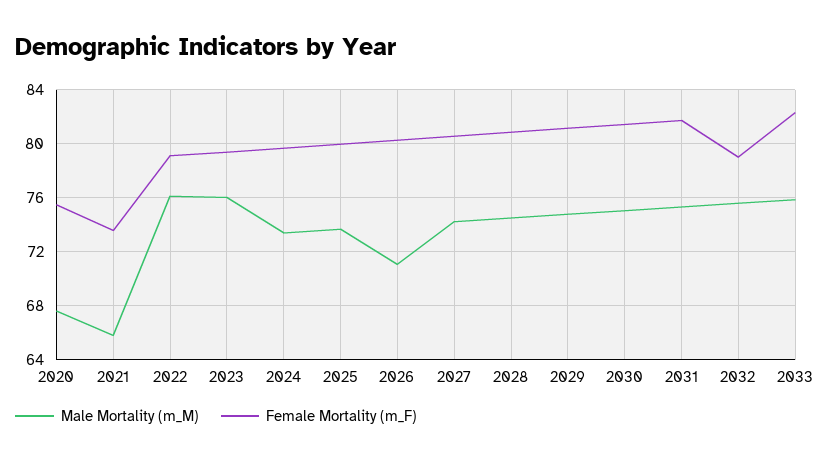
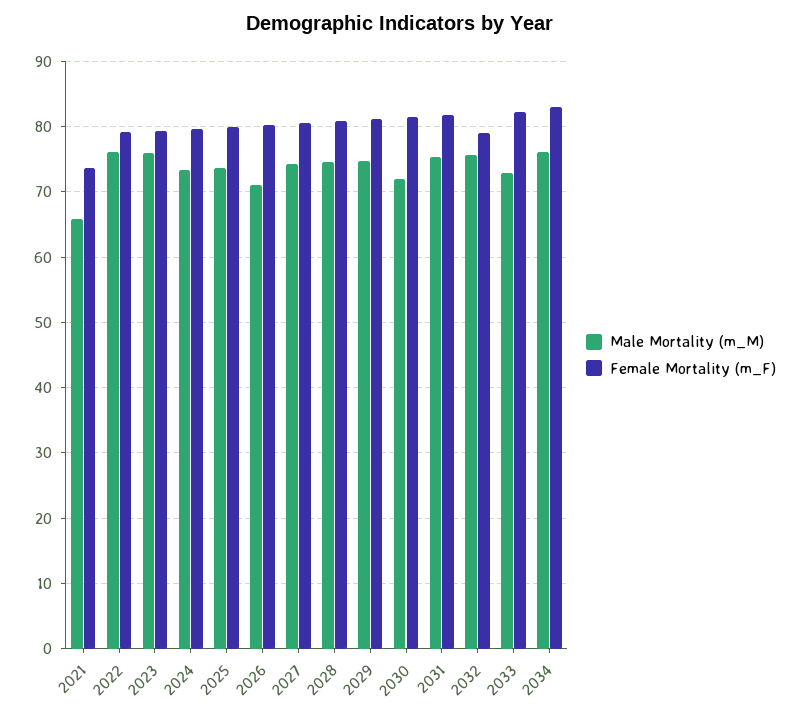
Male Mortality (m_M), 2020: 67.5 -> none
Female Mortality (m_F), 2020: 75.5 -> none
Male Mortality (m_M), 2030: 75 -> 72
Male Mortality (m_M), 2033: 76 -> 73
Male Mortality (m_M), 2034: none -> 76
Female Mortality (m_F), 2034: none -> 83

